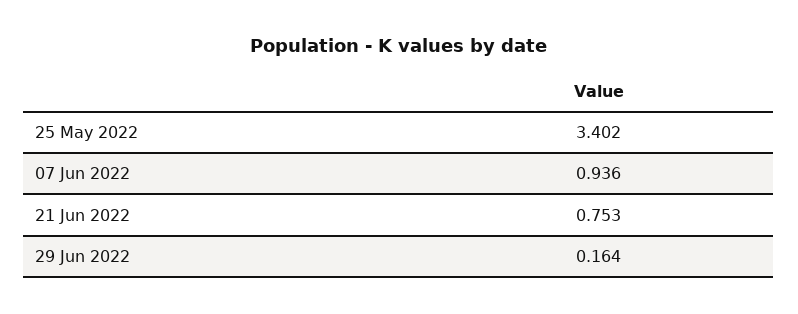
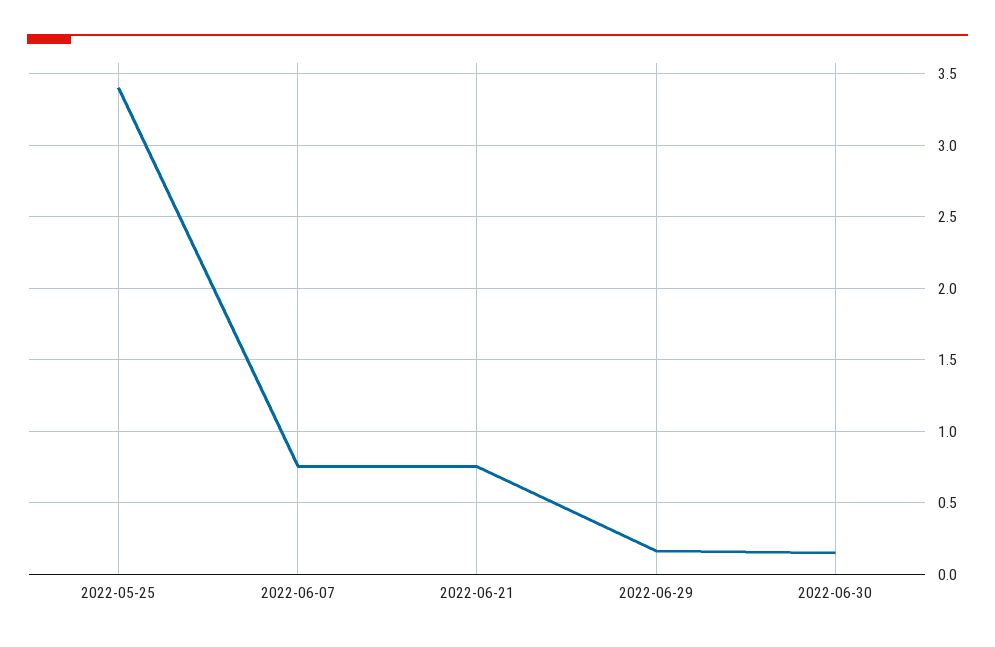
07 Jun 2022: 0.936 -> 0.75
2022-06-30: none -> 0.15

